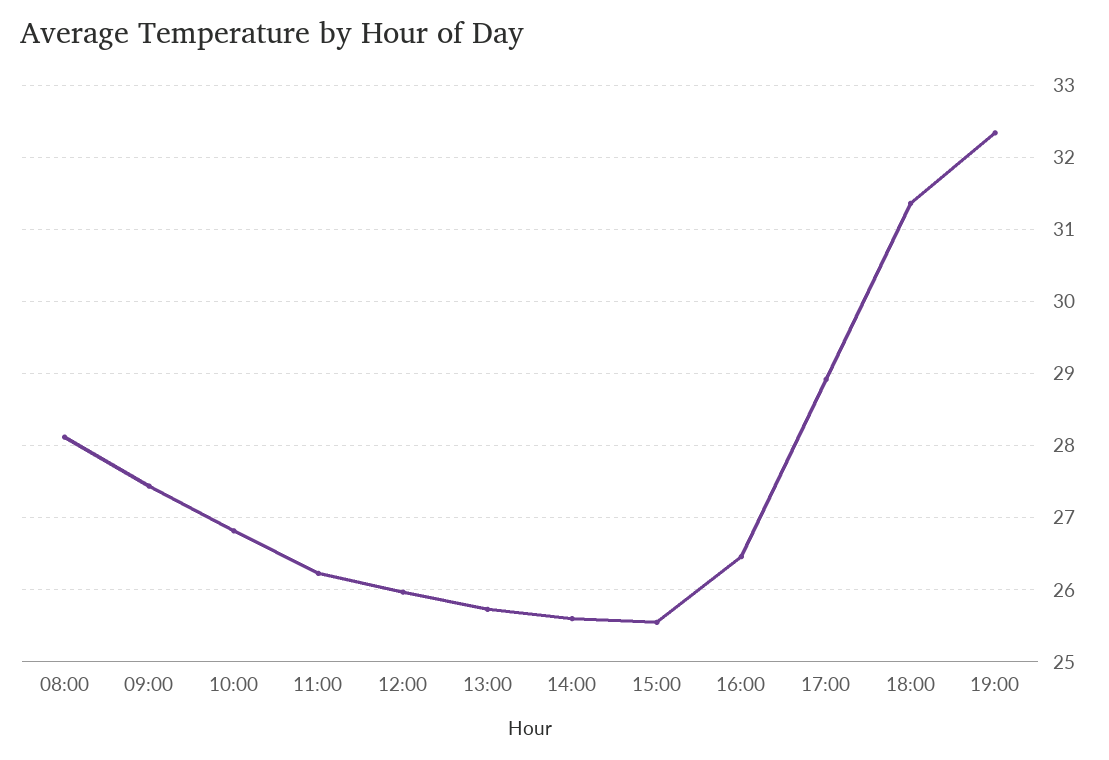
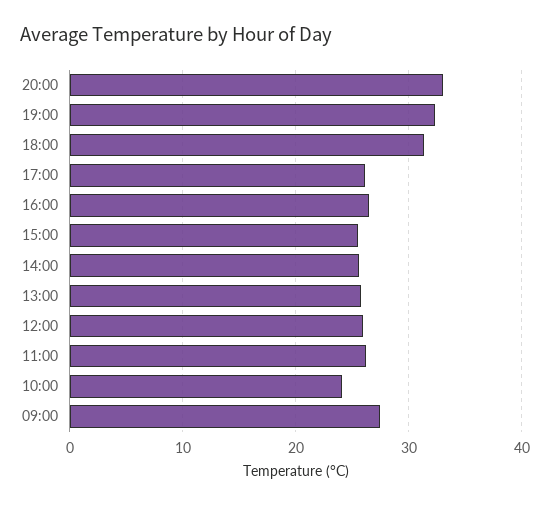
08:00: 28.1 -> none
10:00: 26.8 -> 24
17:00: 28.9 -> 26
20:00: none -> 33

